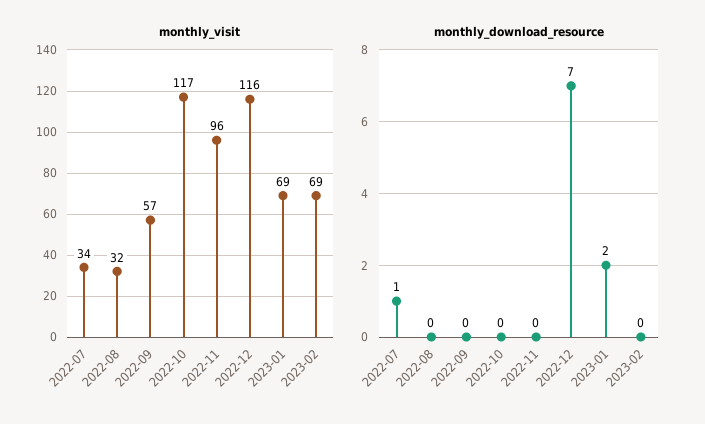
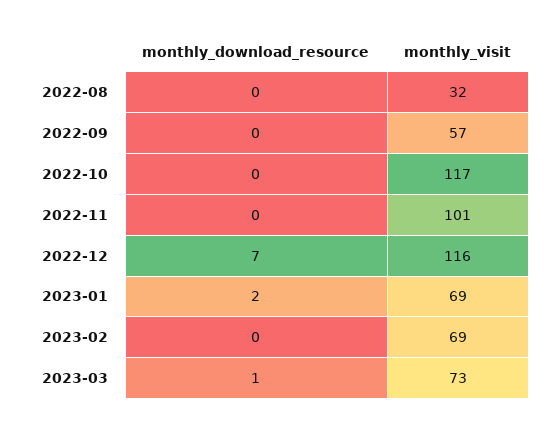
monthly_visit, 2022-07: 34 -> none
monthly_visit, 2022-11: 96 -> 101
monthly_download_resource, 2022-07: 1 -> none
monthly_download_resource, 2023-03: none -> 1
monthly_visit, 2023-03: none -> 73

